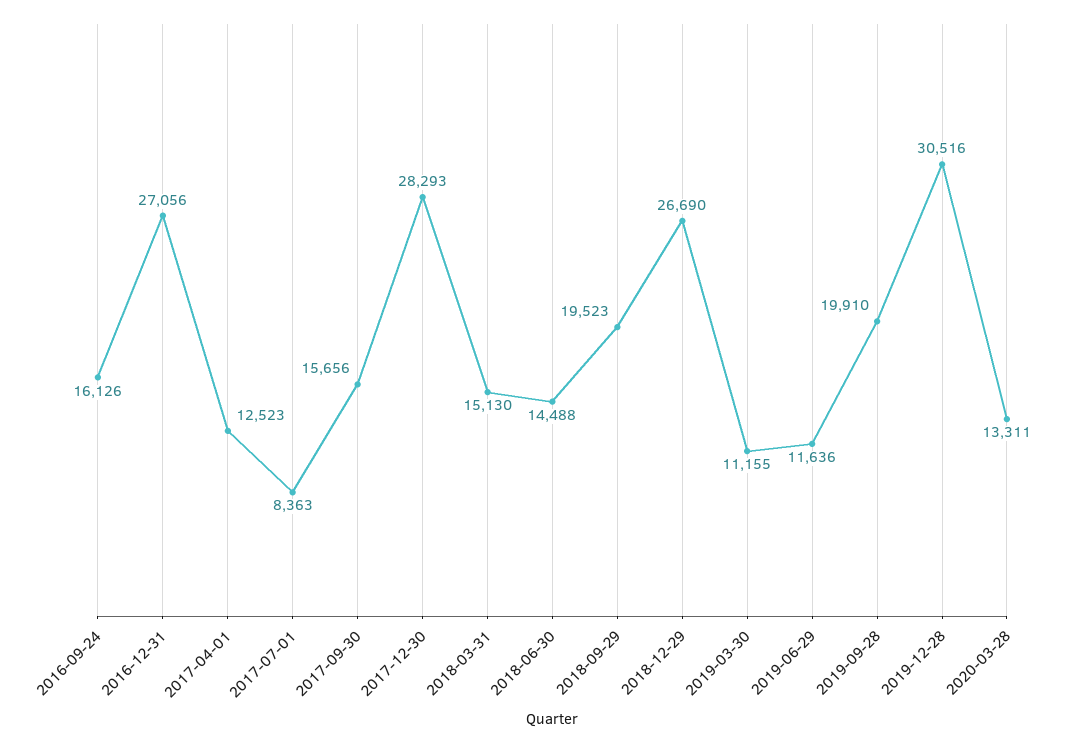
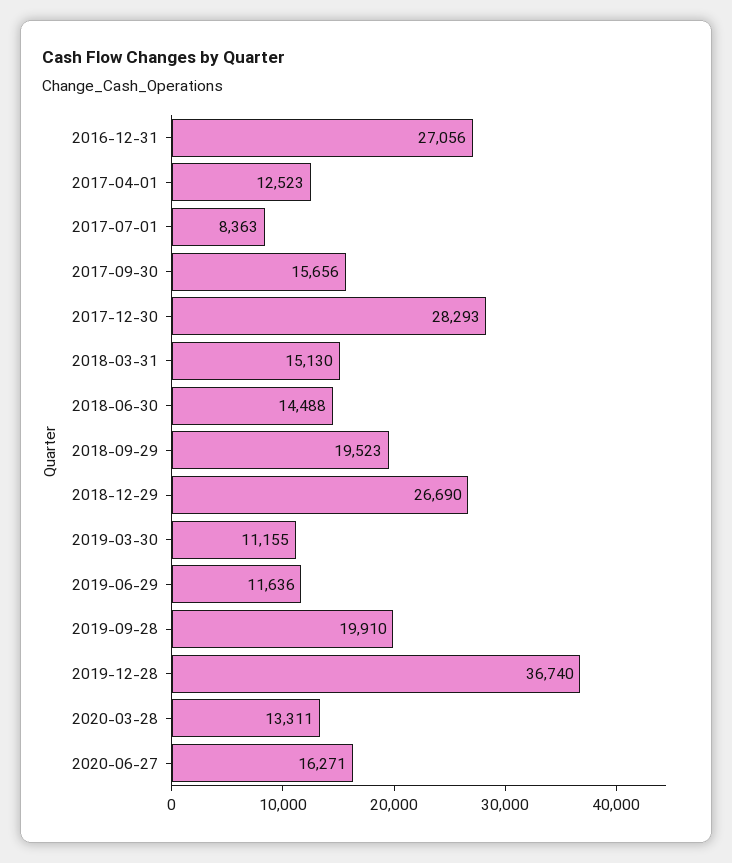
2016-09-24: 16126 -> none
2019-12-28: 30516 -> 36740
2020-06-27: none -> 16271

